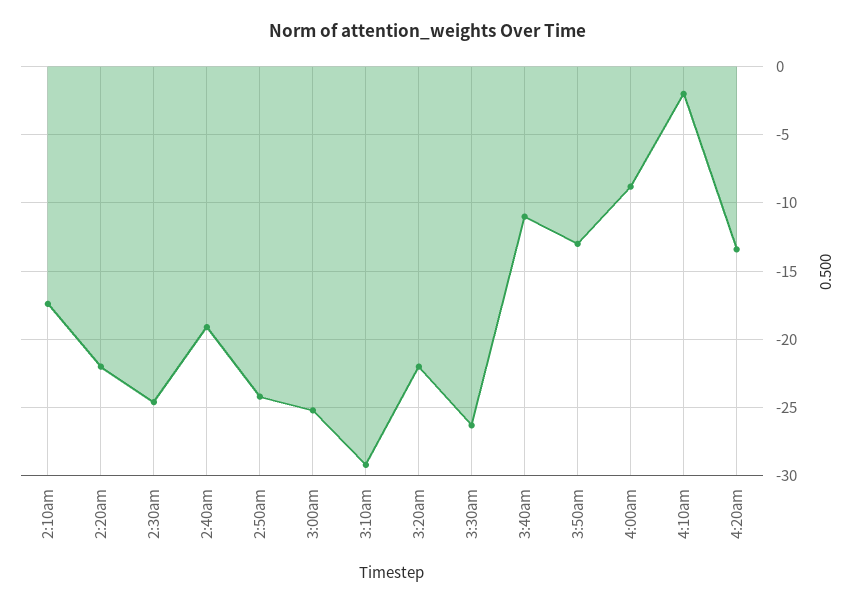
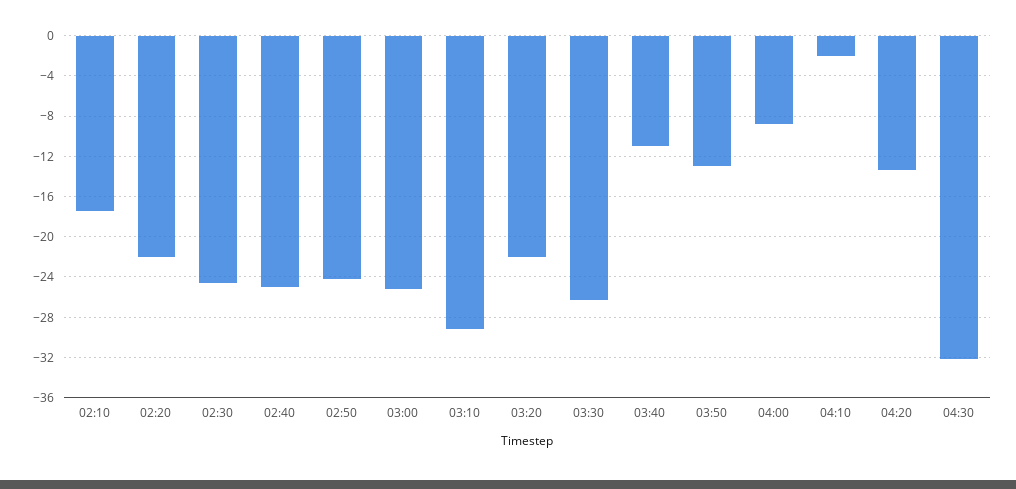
2:40am: -19 -> -25
04:30: none -> -32

